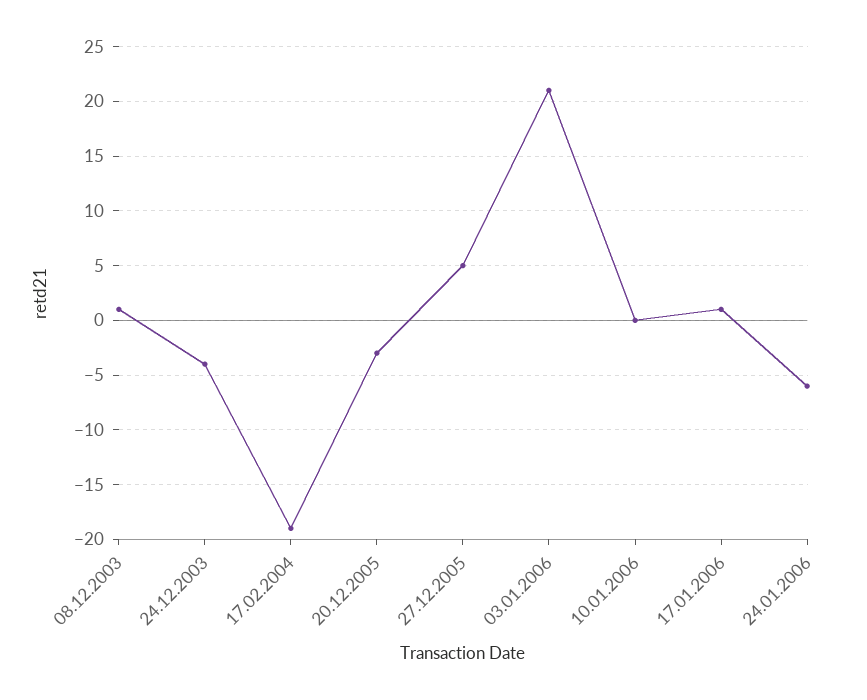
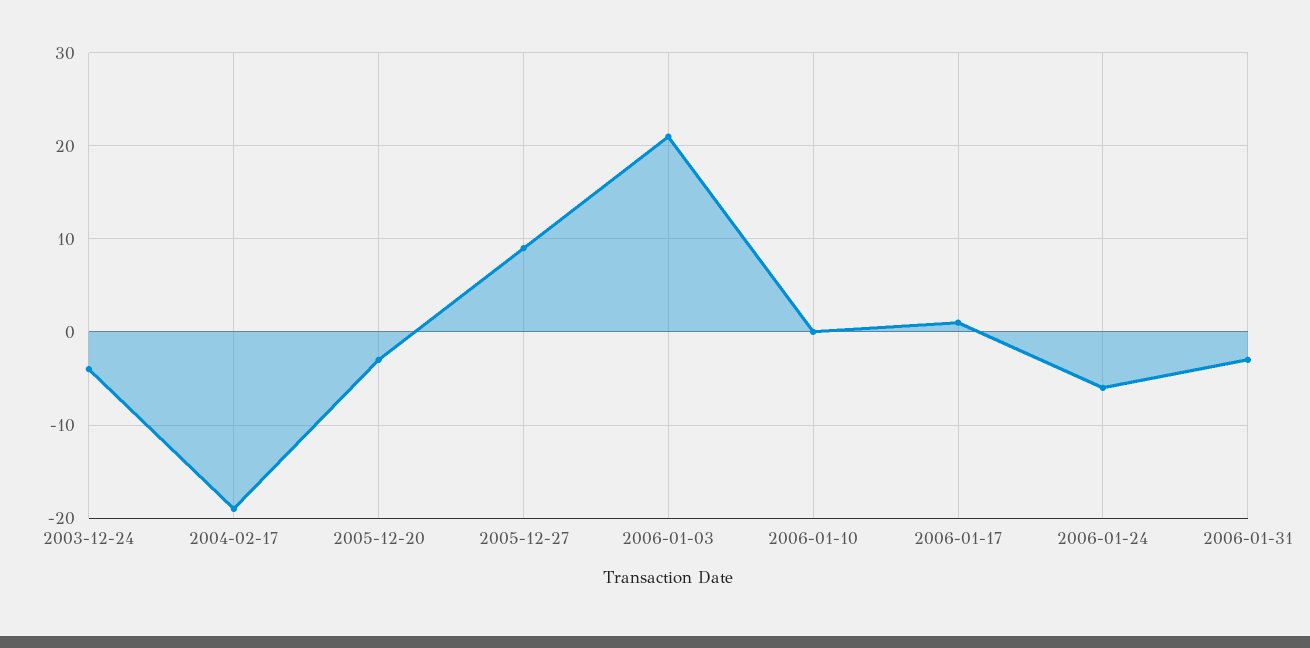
08.12.2003: 1 -> none
27.12.2005: 5 -> 9
2006-01-31: none -> -3

